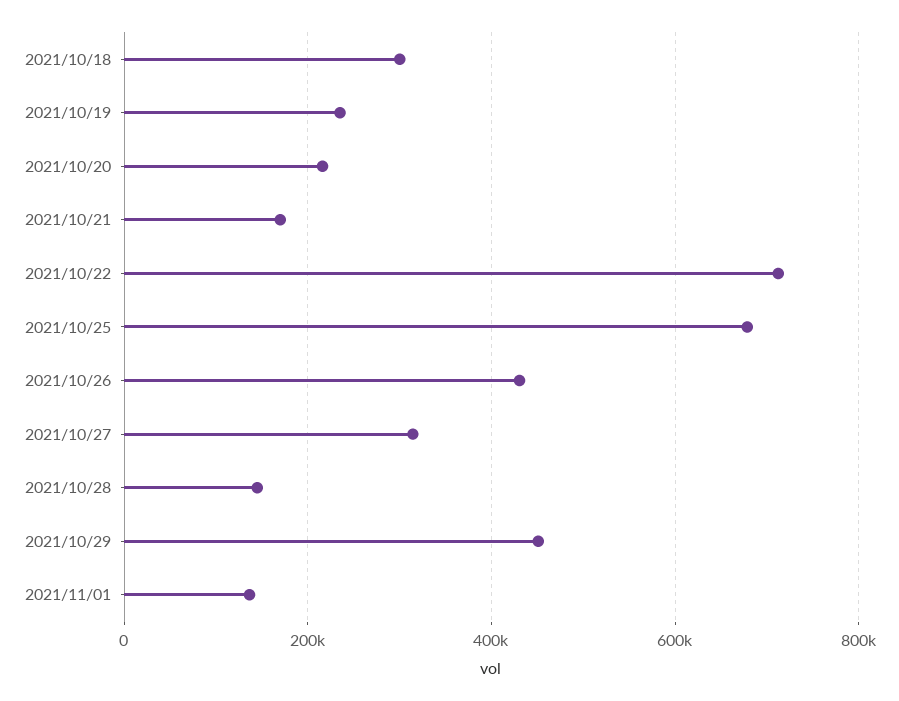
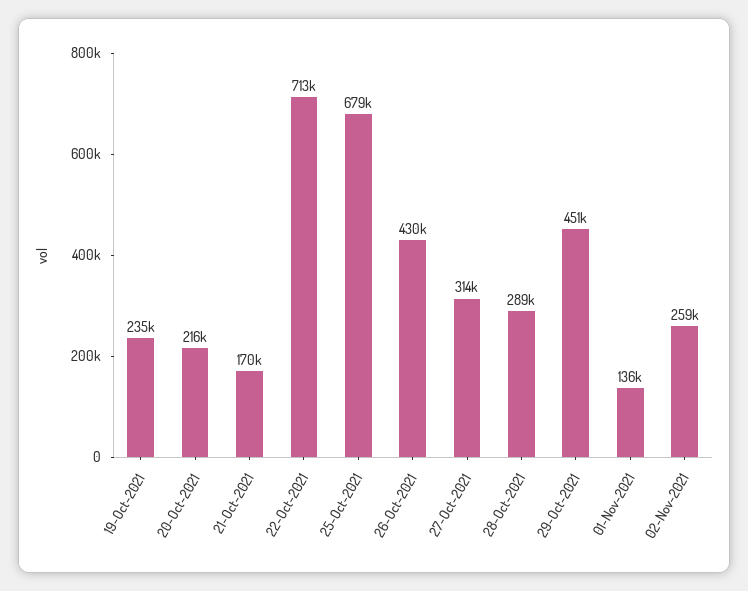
2021/10/18: 300000 -> none
2021/10/28: 140000 -> 289000
02-Nov-2021: none -> 259000

